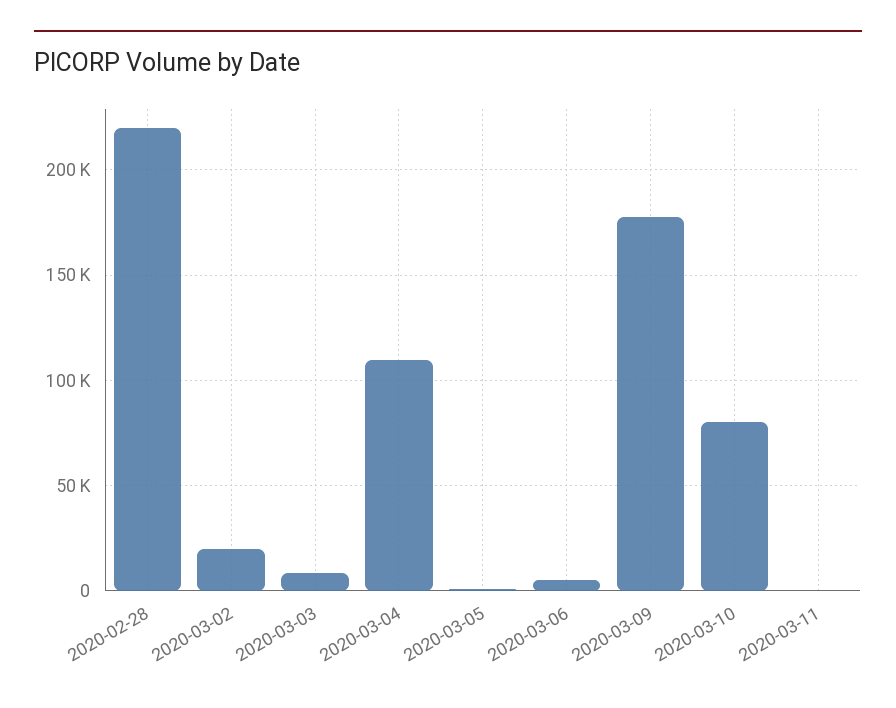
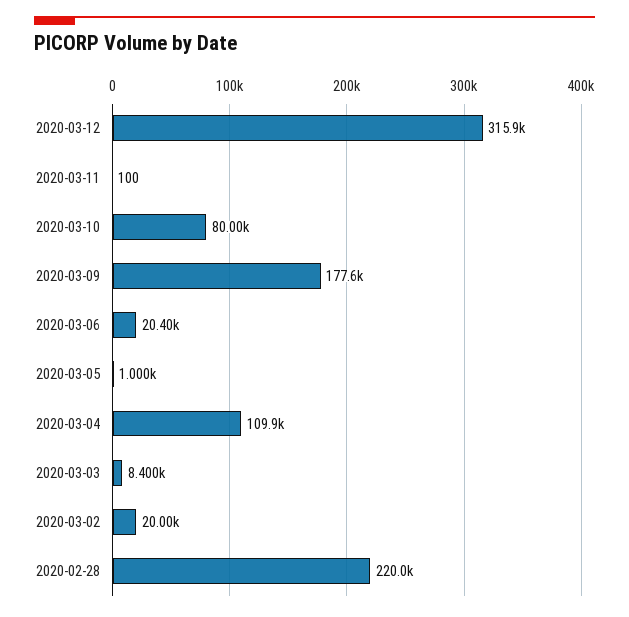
2020-03-06: 5000 -> 20400
2020-03-12: none -> 315900

